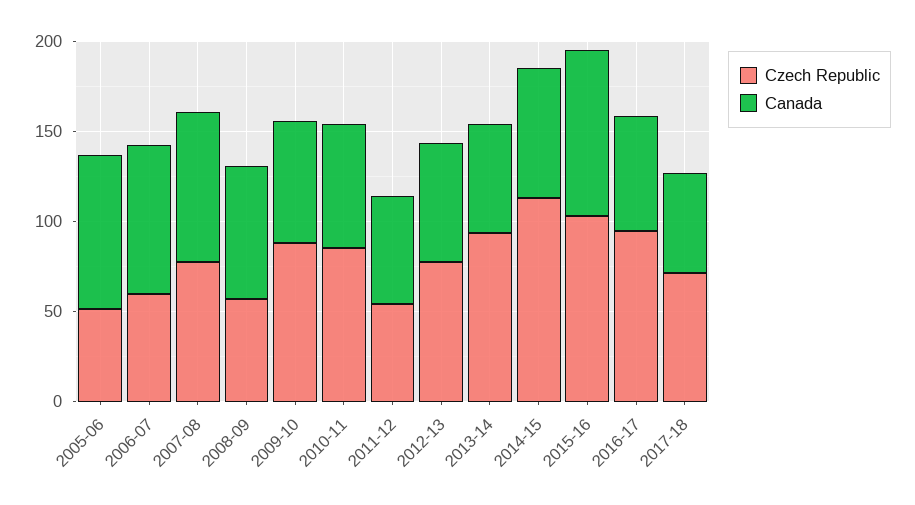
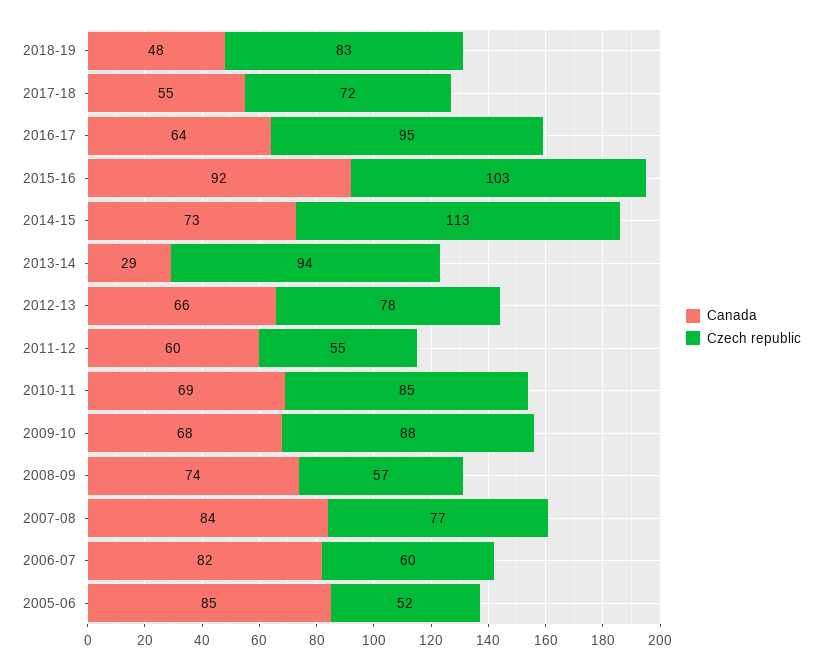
Canada, 2013-14: 60 -> 29
Canada, 2018-19: none -> 48
Czech Republic, 2018-19: none -> 83

